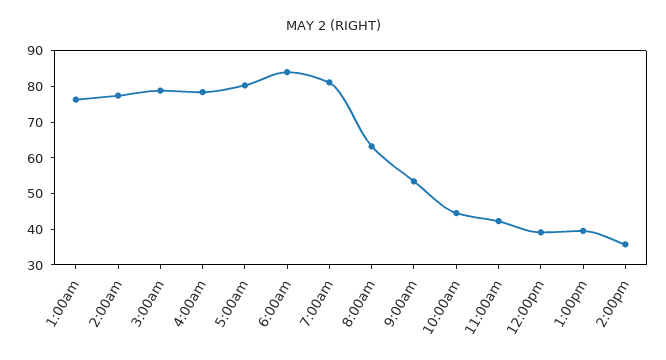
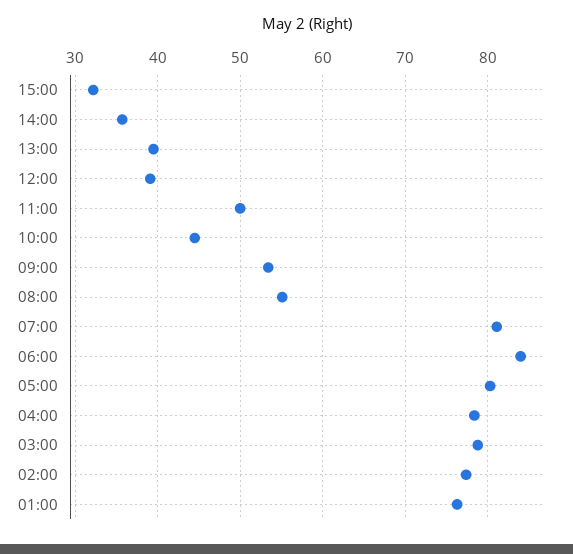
8:00am: 62.5 -> 55
11:00am: 42.5 -> 50
15:00: none -> 32

